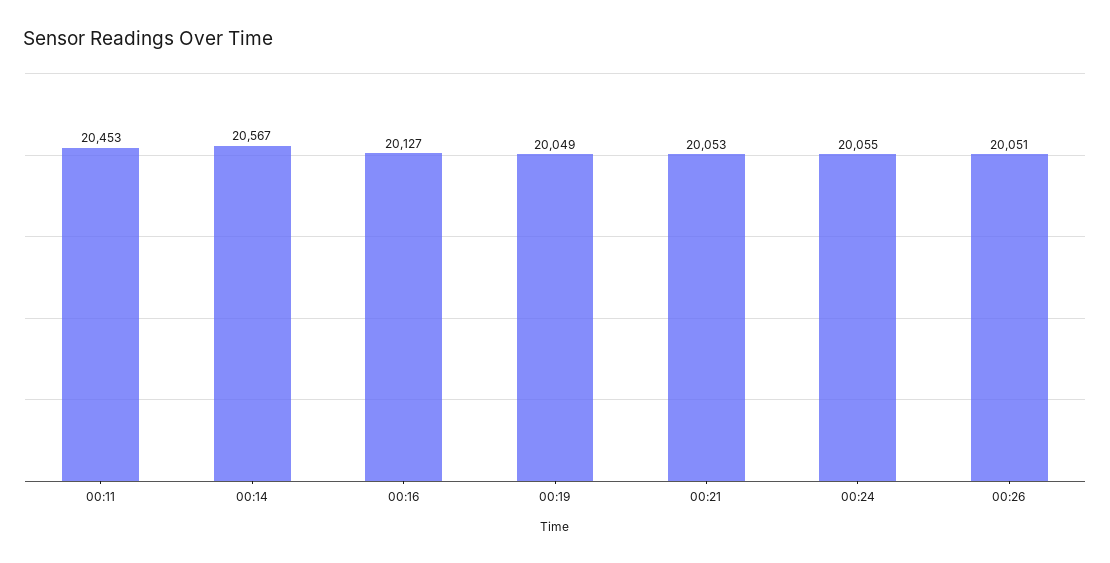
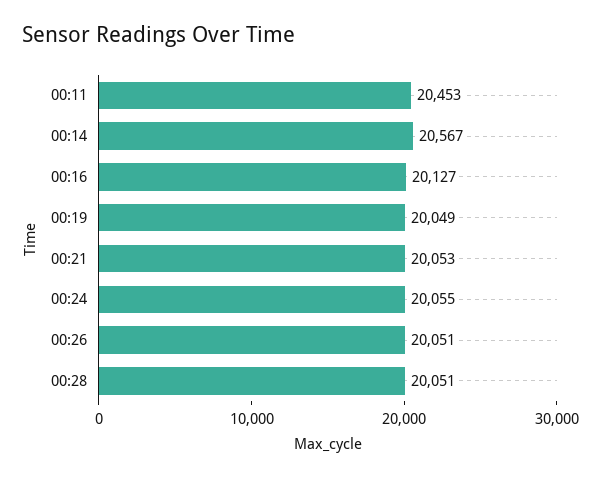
00:28: none -> 20051

